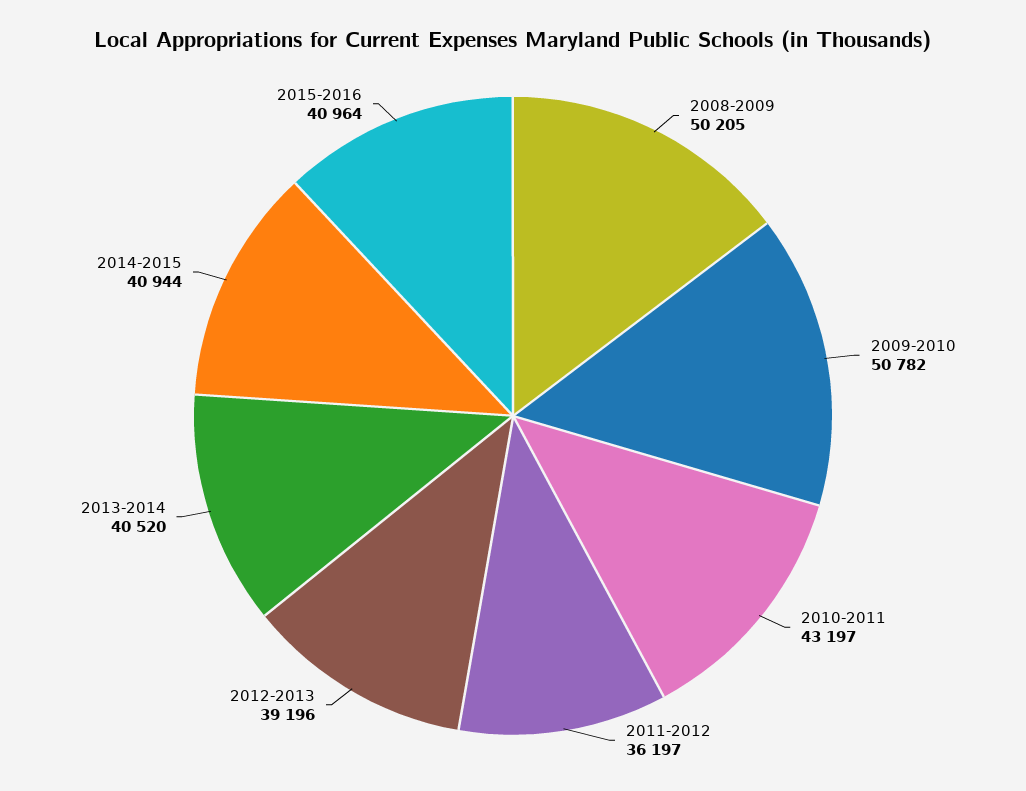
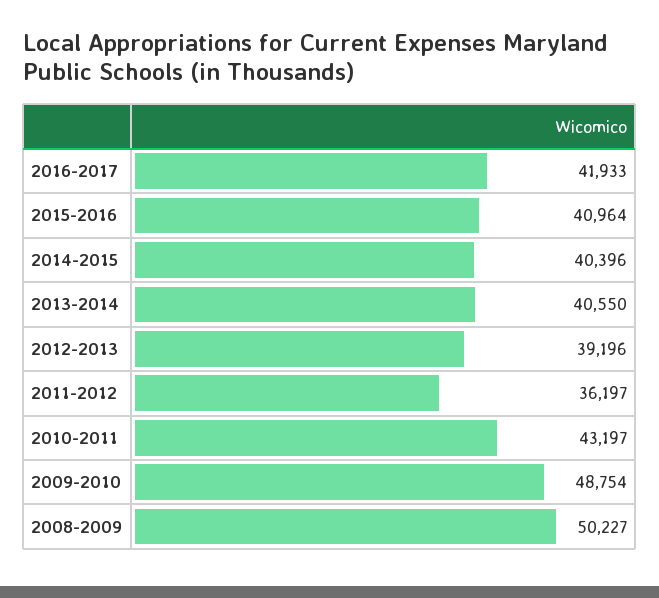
2008-2009: 50205 -> 50227
2009-2010: 50782 -> 48754
2013-2014: 40520 -> 40550
2014-2015: 40944 -> 40396
2016-2017: none -> 41933

